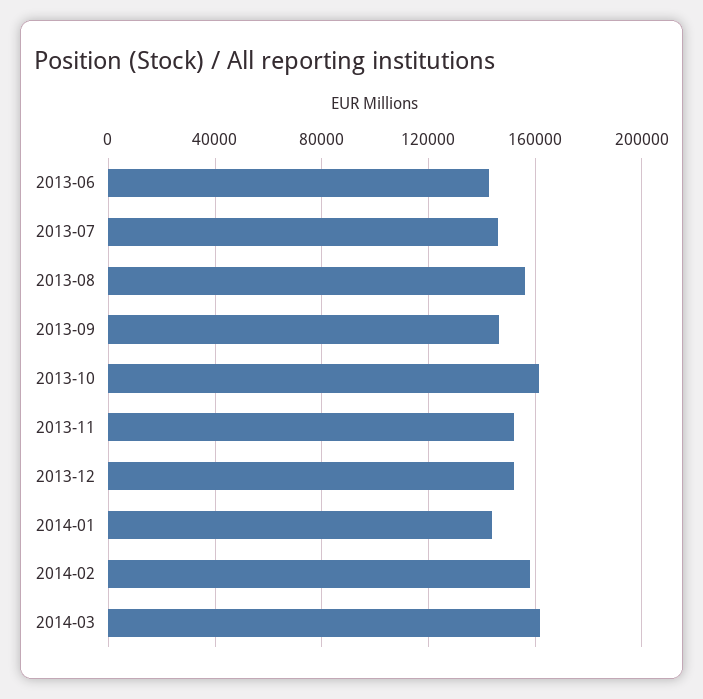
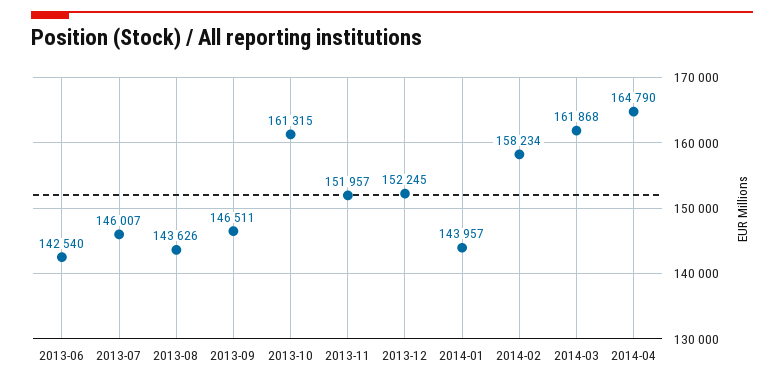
2013-08: 155000 -> 143626
2014-04: none -> 164790

